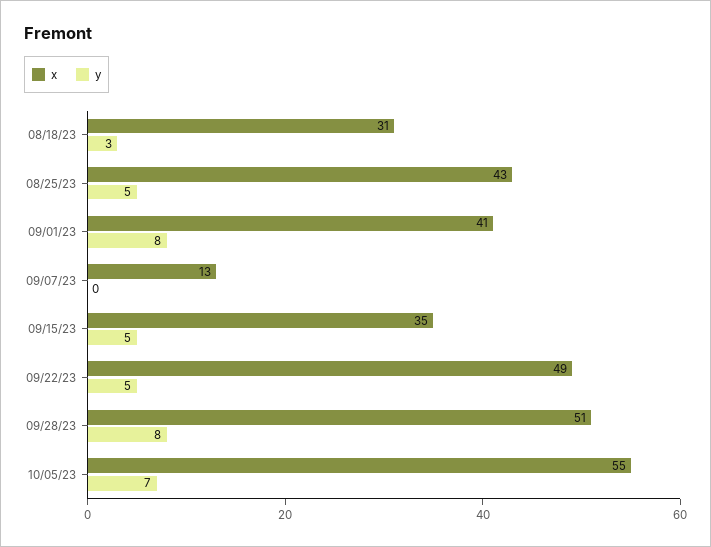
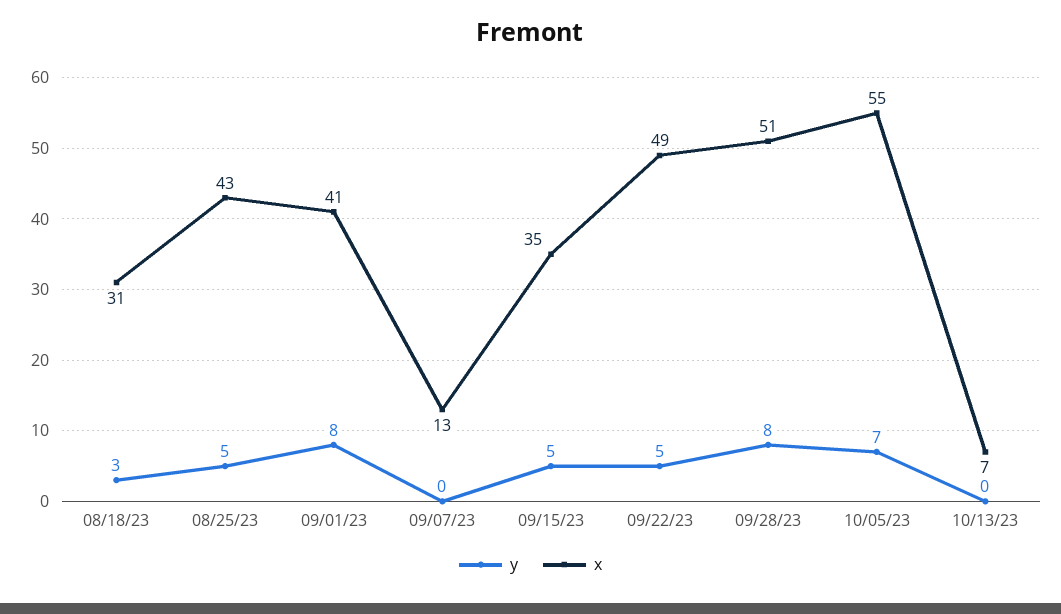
y, 10/13/23: none -> 0
x, 10/13/23: none -> 7

